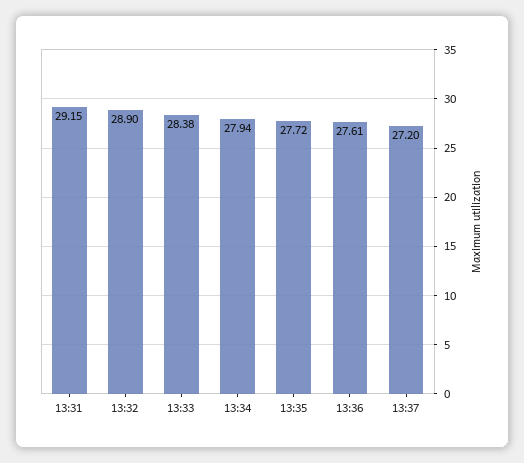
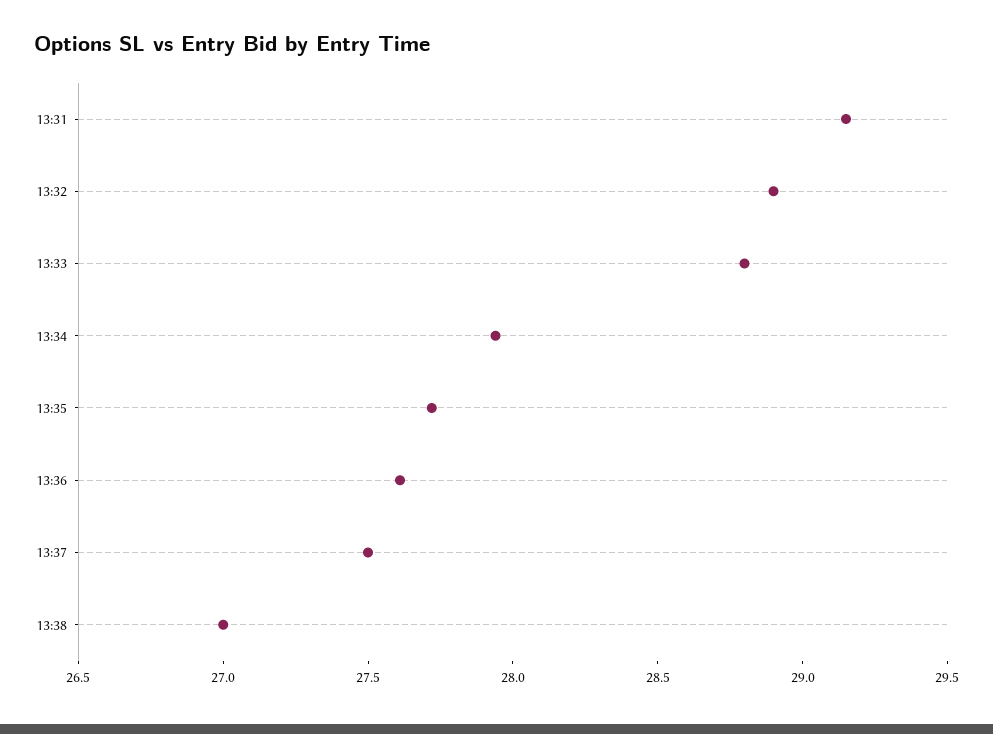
13:33: 28.38 -> 28.8
13:37: 27.2 -> 27.5
13:38: none -> 27

